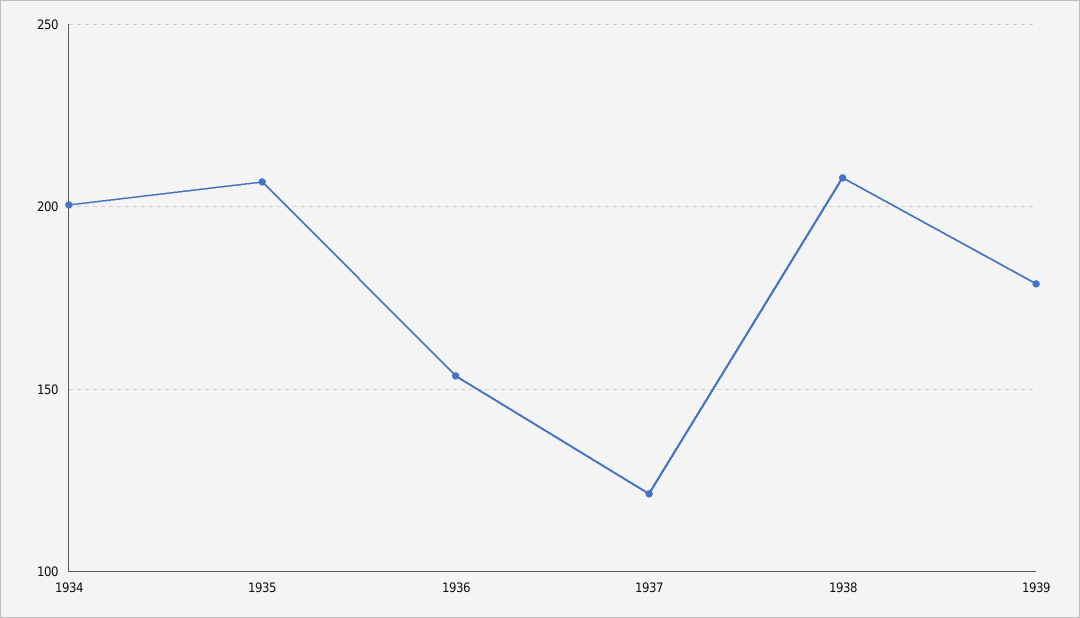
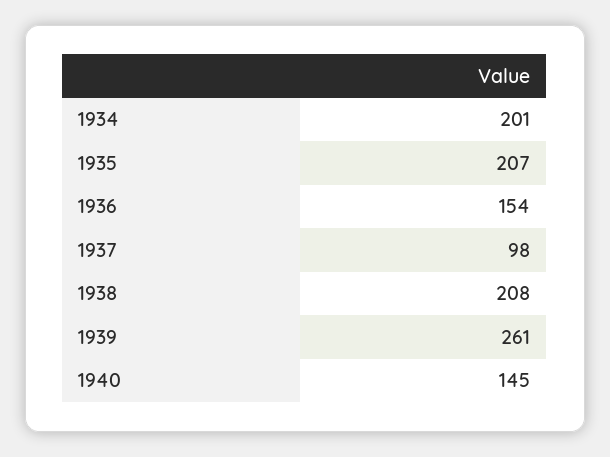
1937: 120 -> 98
1939: 180 -> 261
1940: none -> 145

